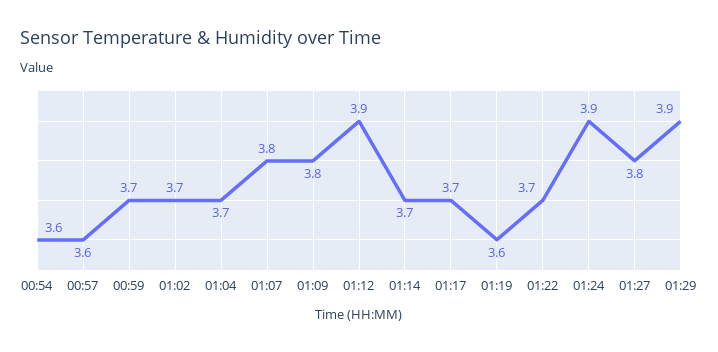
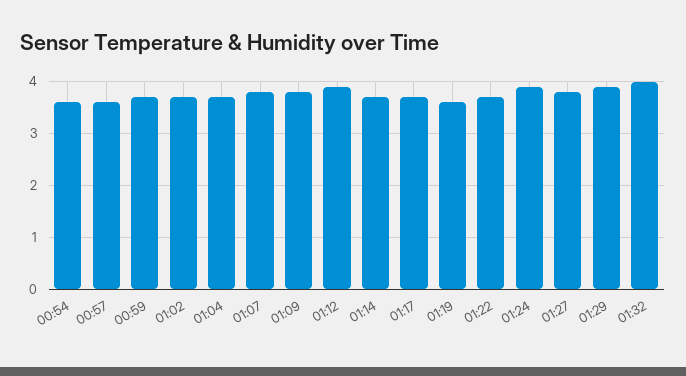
01:32: none -> 4

